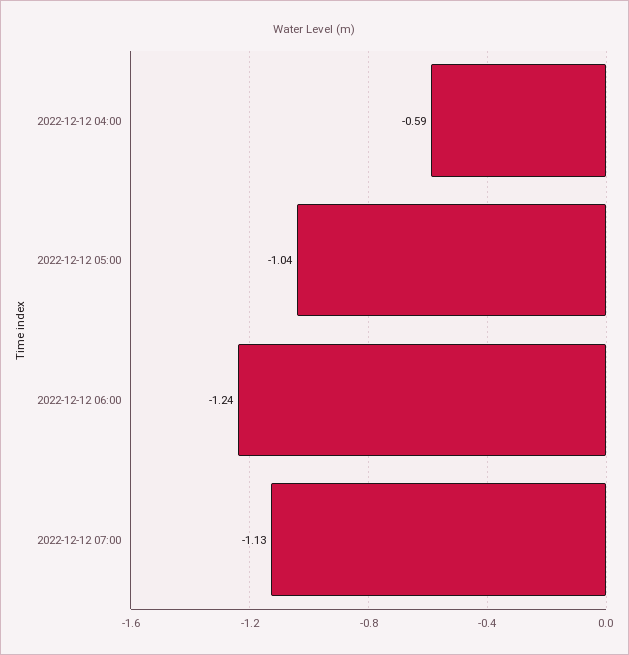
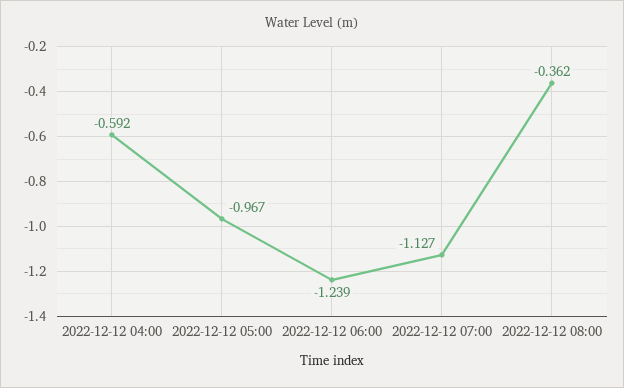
2022-12-12 05:00: -1.04 -> -0.967
2022-12-12 08:00: none -> -0.362

